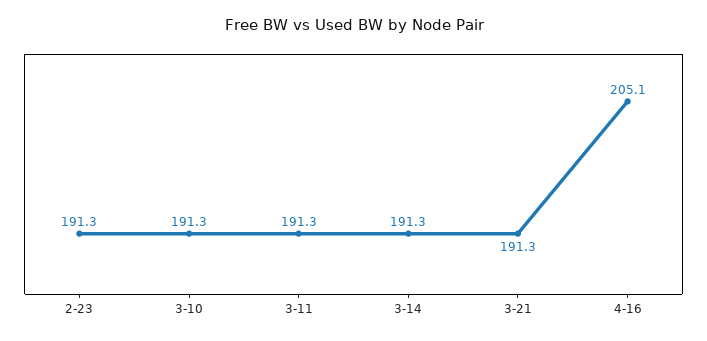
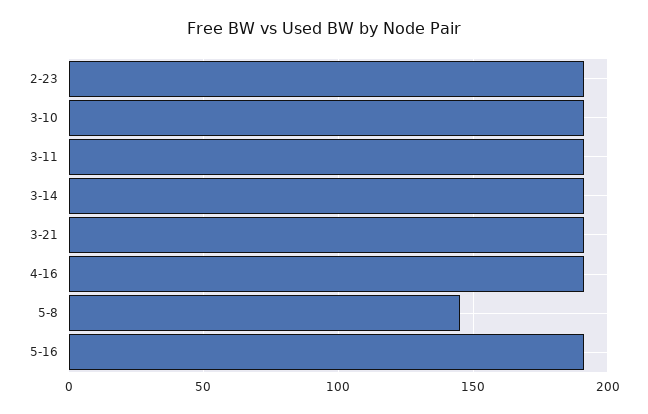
4-16: 205.1 -> 190
5-8: none -> 145
5-16: none -> 190

